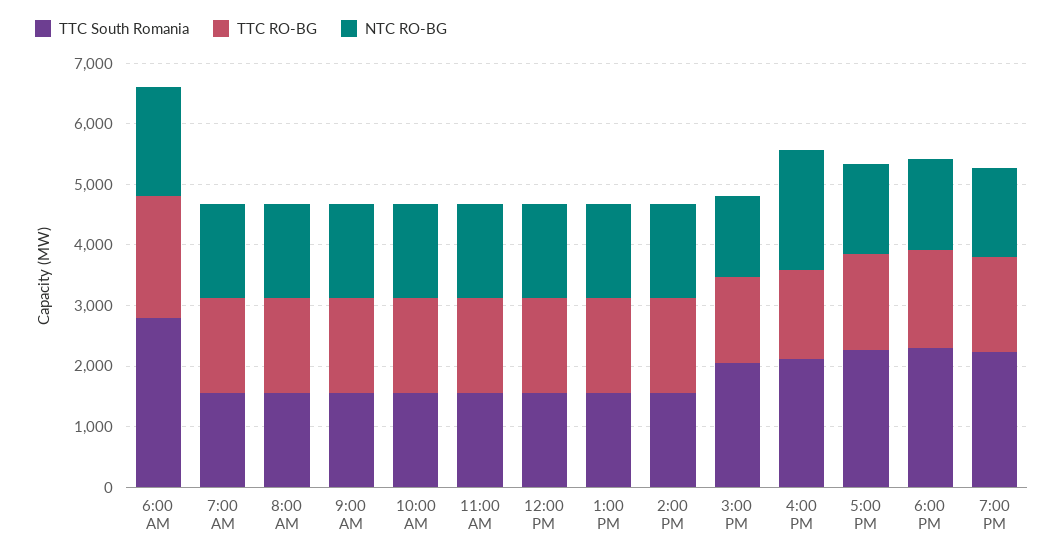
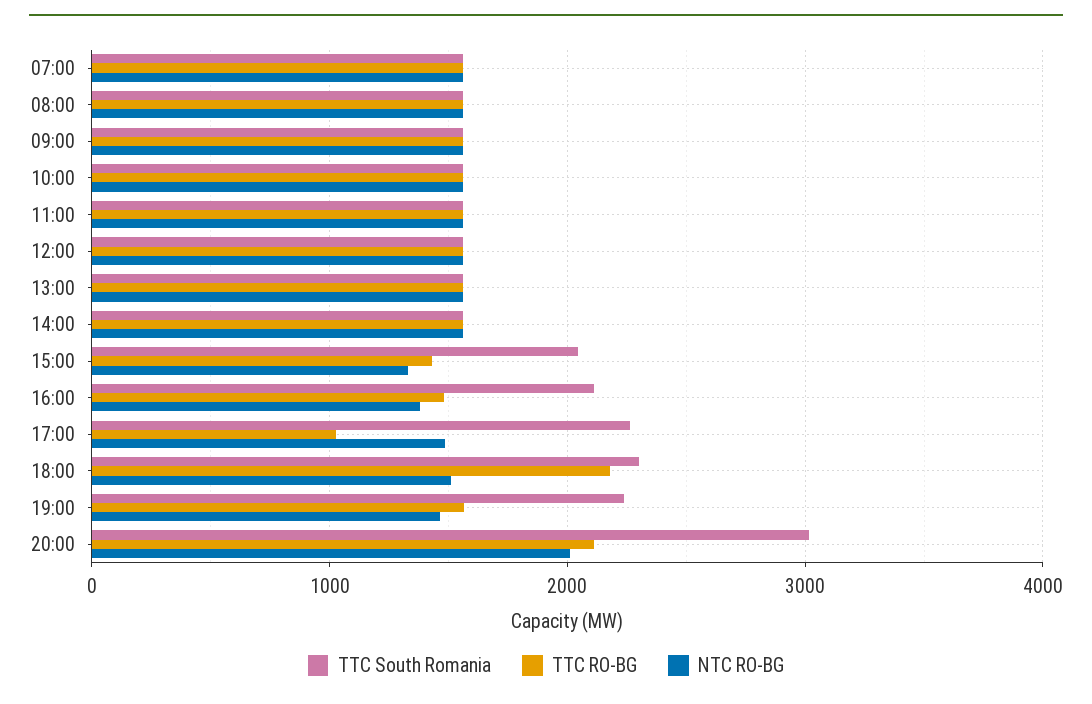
TTC South Romania, 6:00 AM: 2800 -> none
TTC RO-BG, 6:00 AM: 2000 -> none
NTC RO-BG, 6:00 AM: 1800 -> none
NTC RO-BG, 4:00 PM: 2000 -> 1400
TTC RO-BG, 5:00 PM: 1600 -> 1000
TTC RO-BG, 6:00 PM: 1600 -> 2200
TTC South Romania, 20:00: none -> 3000
TTC RO-BG, 20:00: none -> 2100
NTC RO-BG, 20:00: none -> 2000

